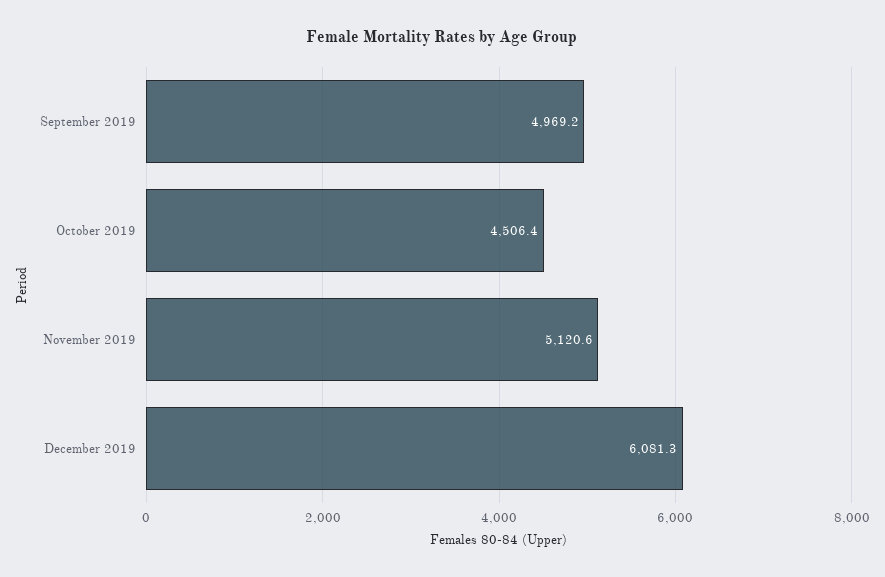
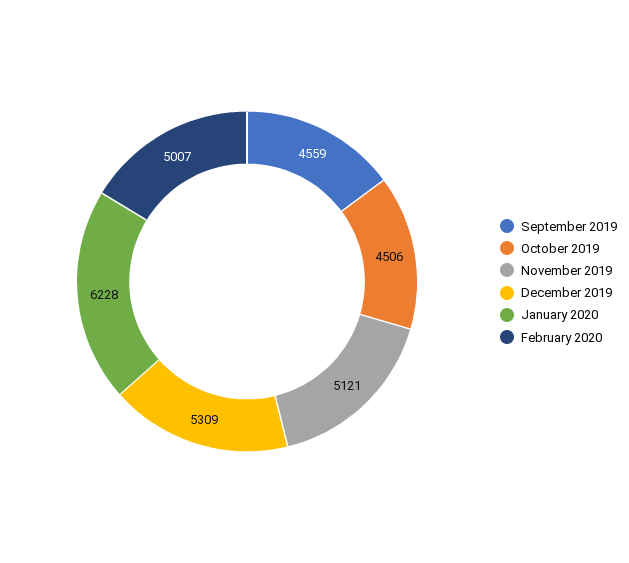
September 2019: 4969.2 -> 4559
December 2019: 6081.3 -> 5309
January 2020: none -> 6228
February 2020: none -> 5007

